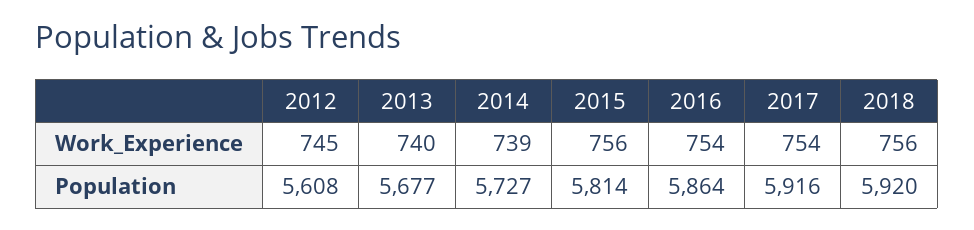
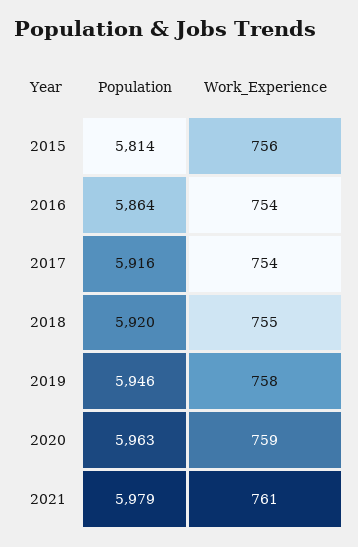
2012, Work_Experience: 745 -> none
2013, Work_Experience: 740 -> none
2014, Work_Experience: 739 -> none
2018, Work_Experience: 756 -> 755
2012, Population: 5608 -> none
2013, Population: 5677 -> none
2014, Population: 5727 -> none
2019, Population: none -> 5946
2019, Work_Experience: none -> 758
2020, Population: none -> 5963
2020, Work_Experience: none -> 759
2021, Population: none -> 5979
2021, Work_Experience: none -> 761

